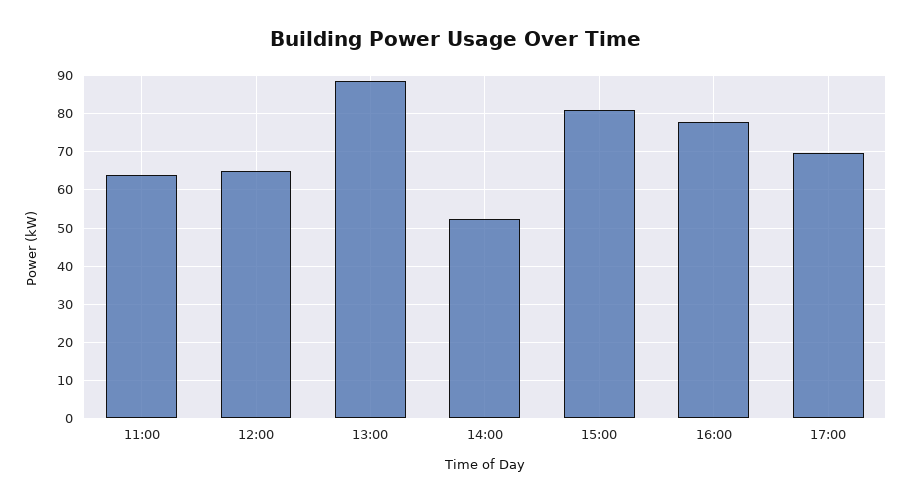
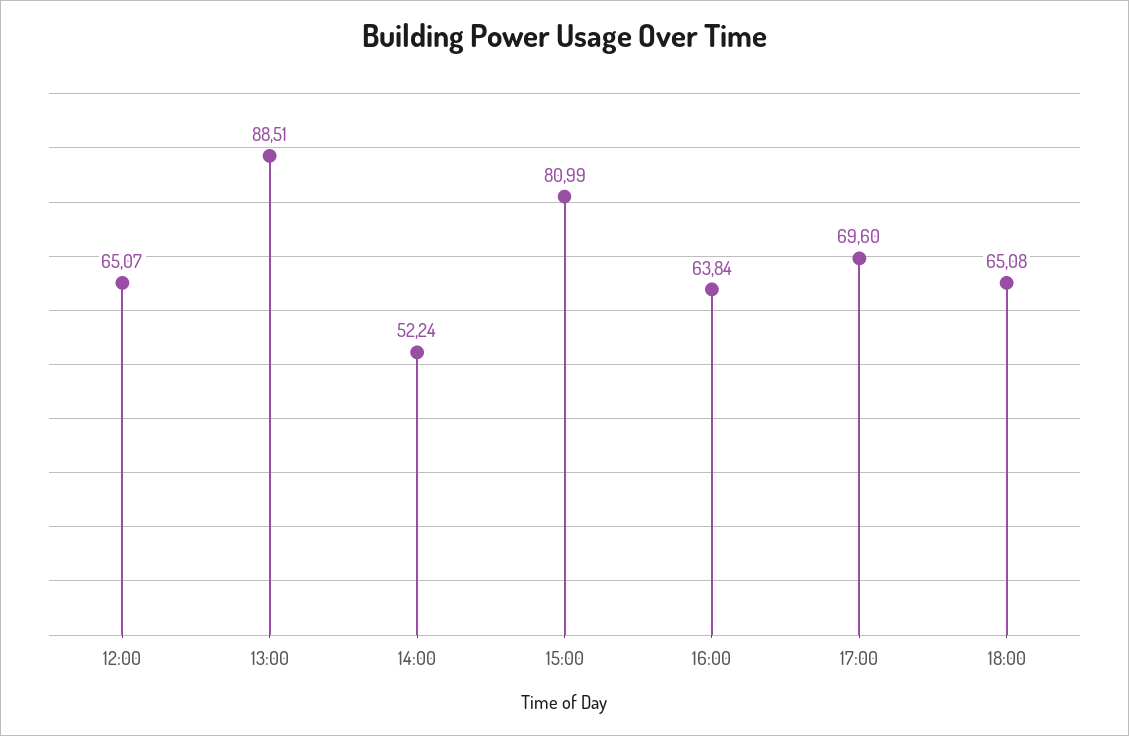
11:00: 64 -> none
16:00: 78 -> 63.84
18:00: none -> 65.08

